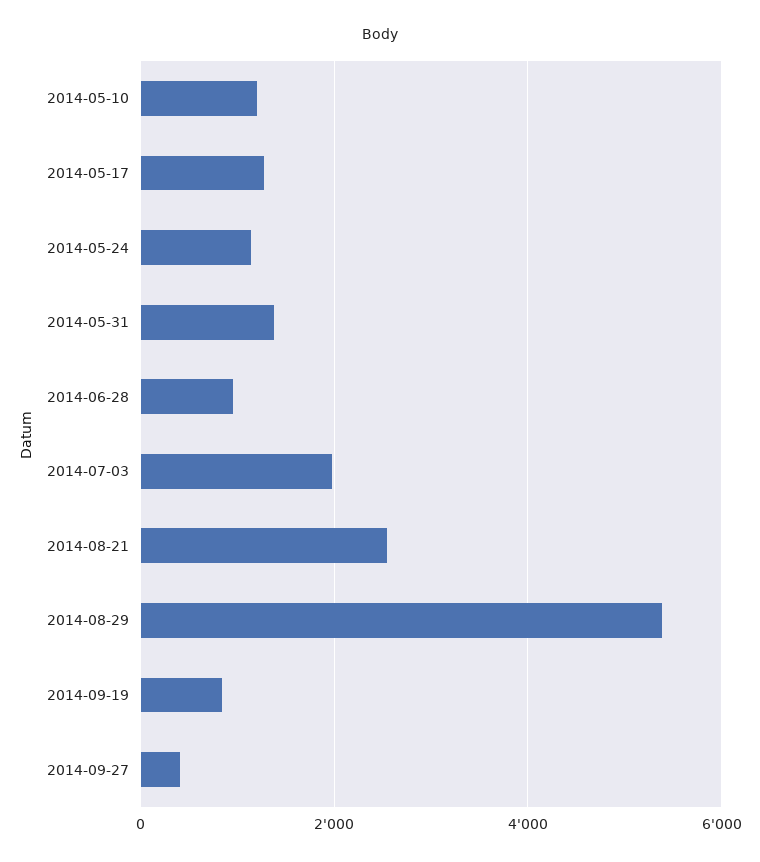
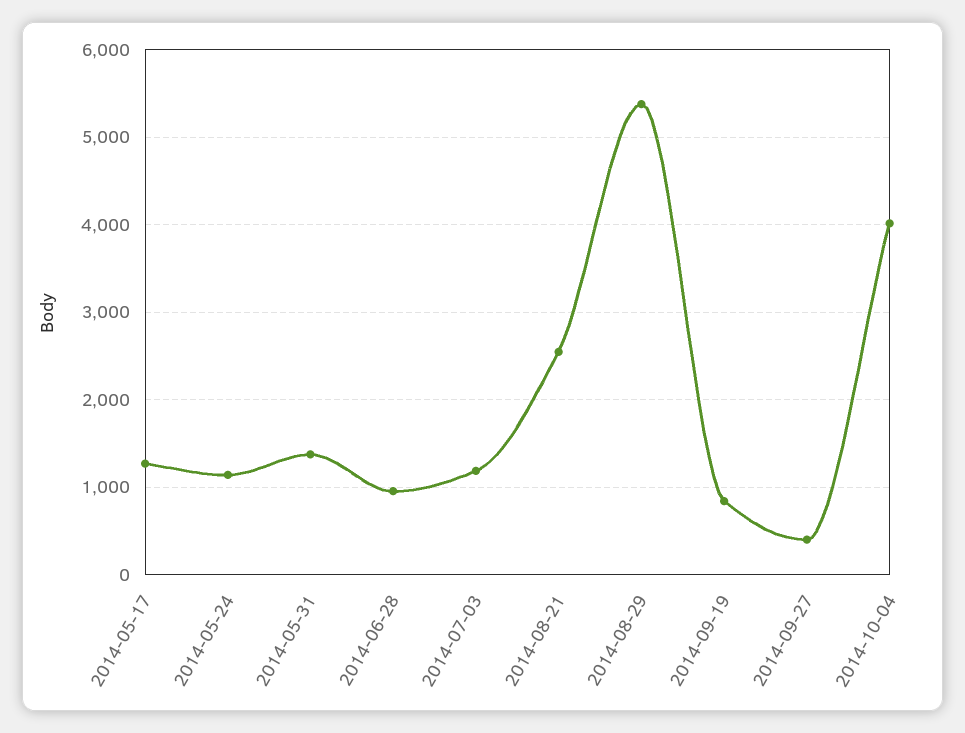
2014-05-10: 1200 -> none
2014-07-03: 2000 -> 1200
2014-10-04: none -> 4000

